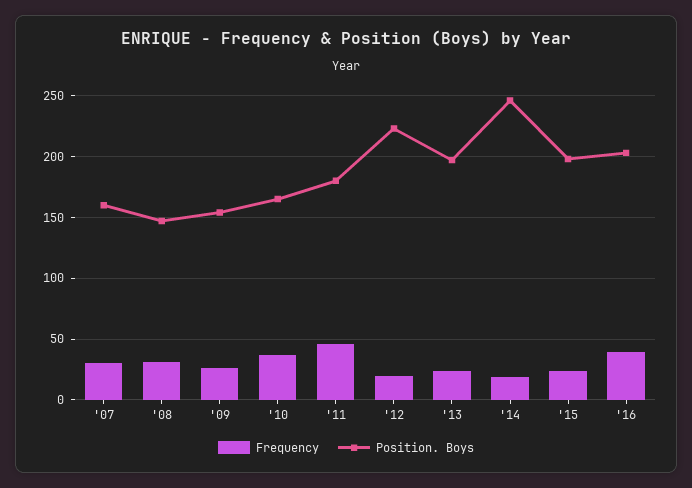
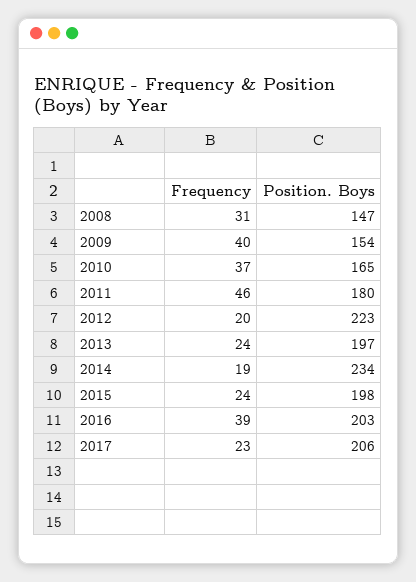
Frequency, '07: 30 -> none
Position. Boys, '07: 160 -> none
Frequency, '09: 25 -> 40
Position. Boys, '14: 245 -> 234
Frequency, 2017: none -> 23
Position. Boys, 2017: none -> 206

